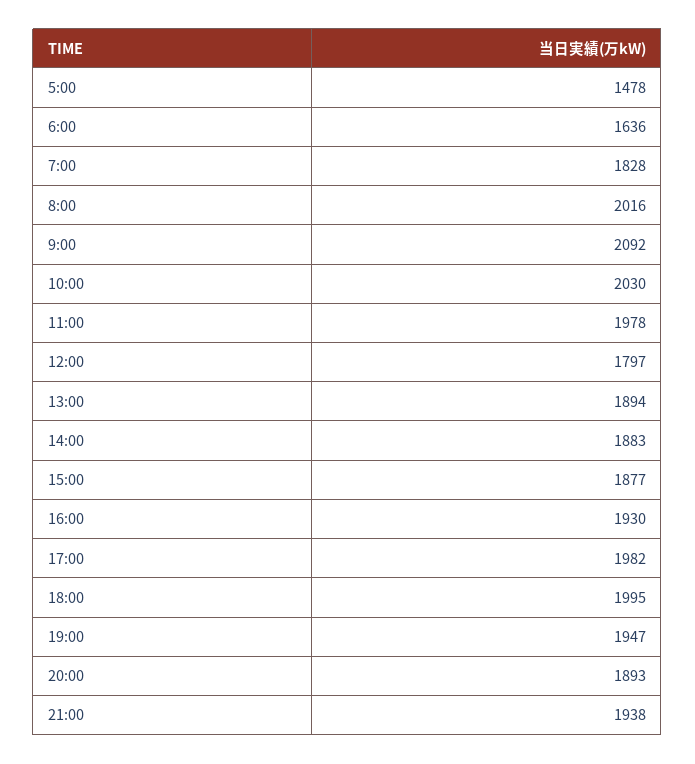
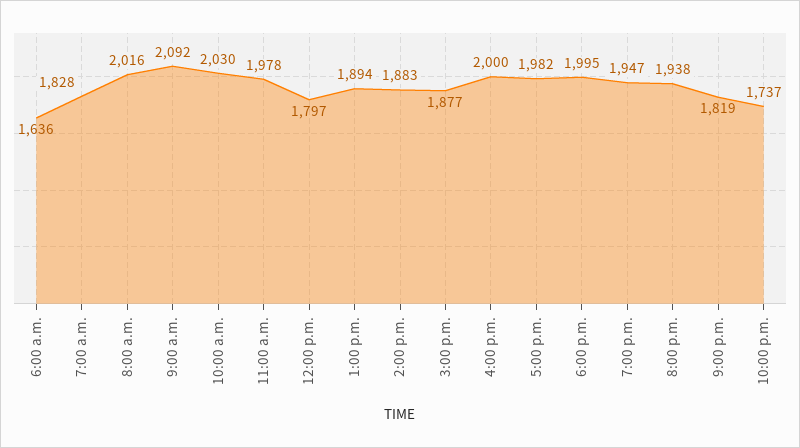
5:00: 1478 -> none
16:00: 1930 -> 2000
20:00: 1893 -> 1938
21:00: 1938 -> 1819
10:00 p.m.: none -> 1737

